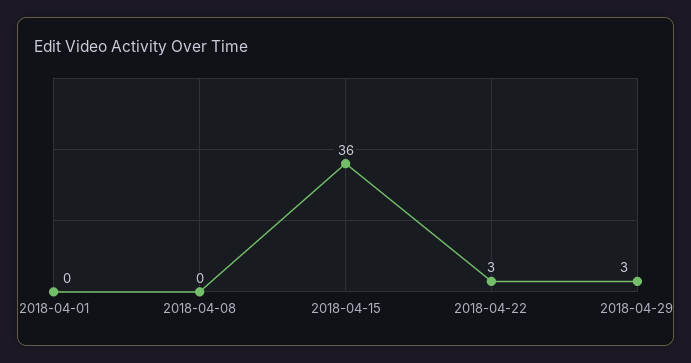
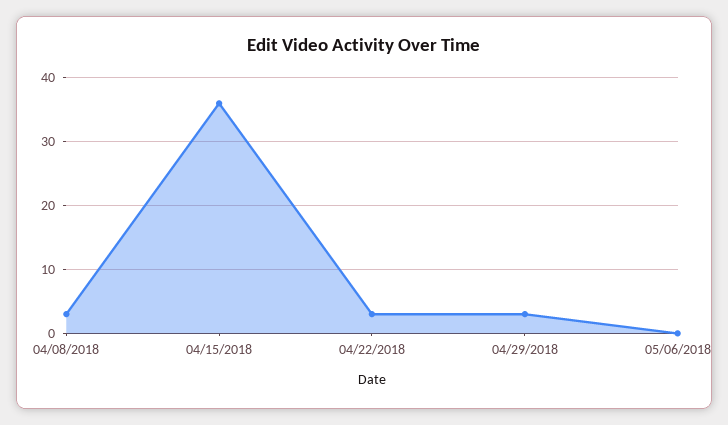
2018-04-01: 0 -> none
2018-04-08: 0 -> 3
05/06/2018: none -> 0

